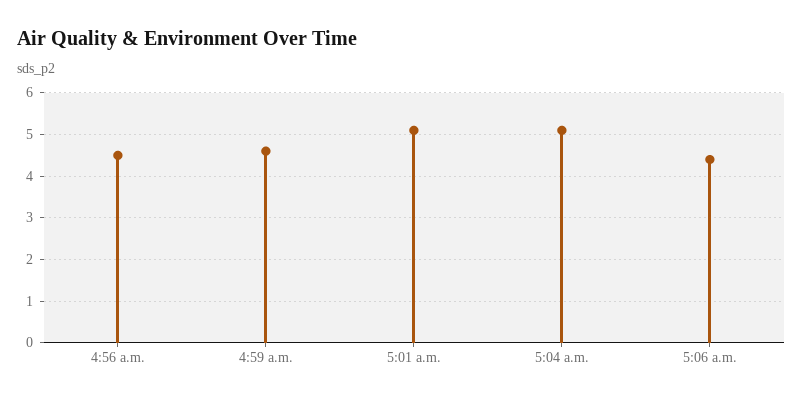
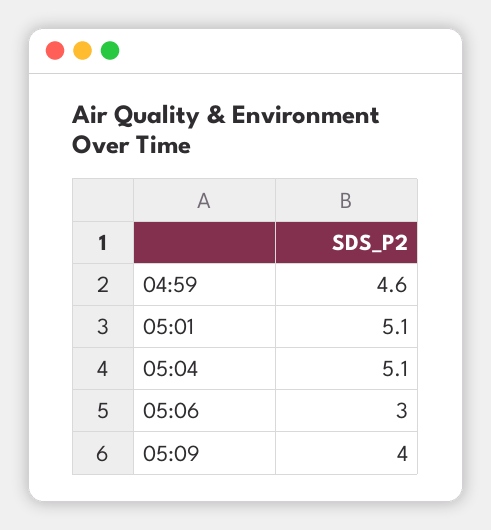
4:56 a.m.: 4.5 -> none
5:06 a.m.: 4.5 -> 3
05:09: none -> 4

